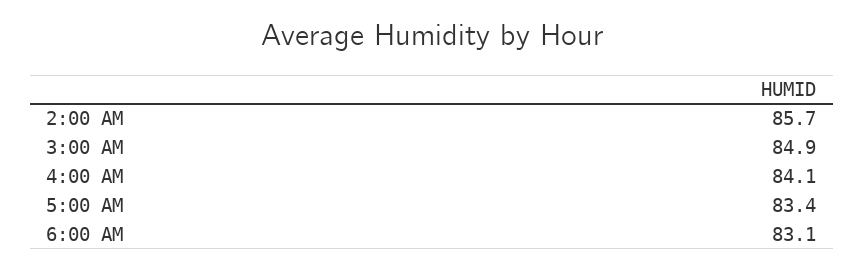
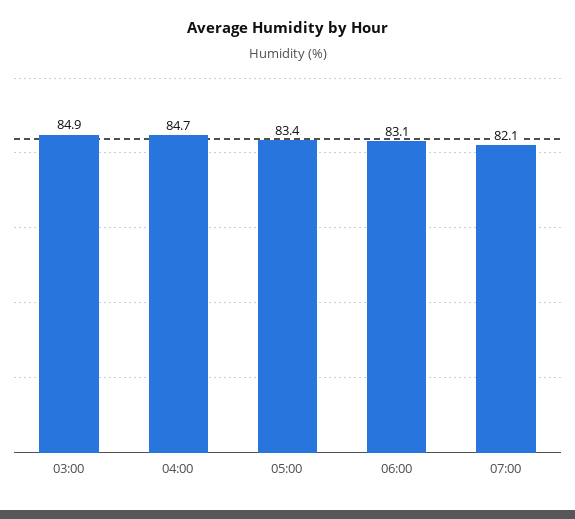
2:00 AM: 85.7 -> none
4:00 AM: 84.1 -> 84.7
07:00: none -> 82.1

